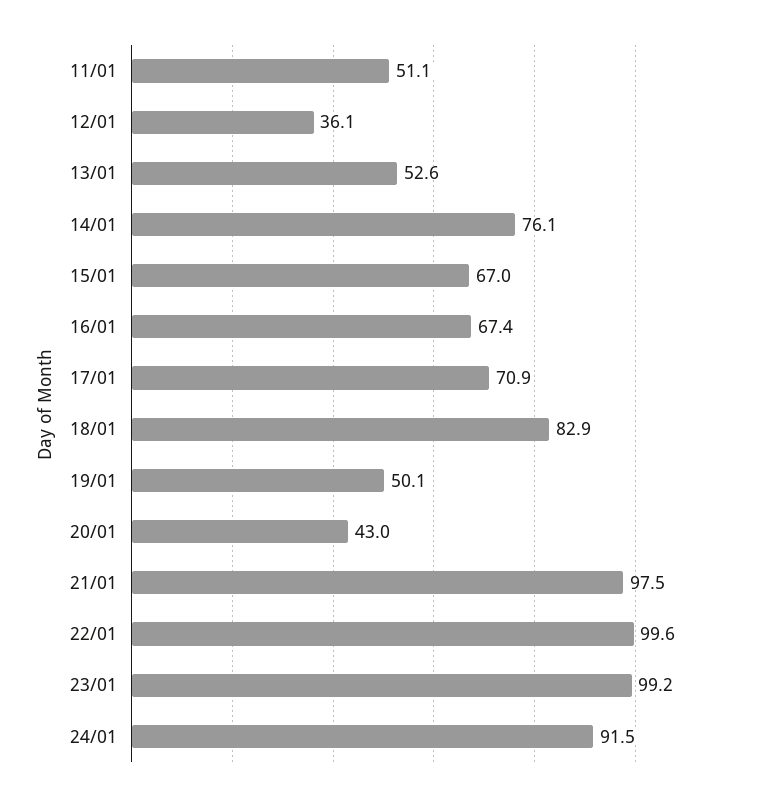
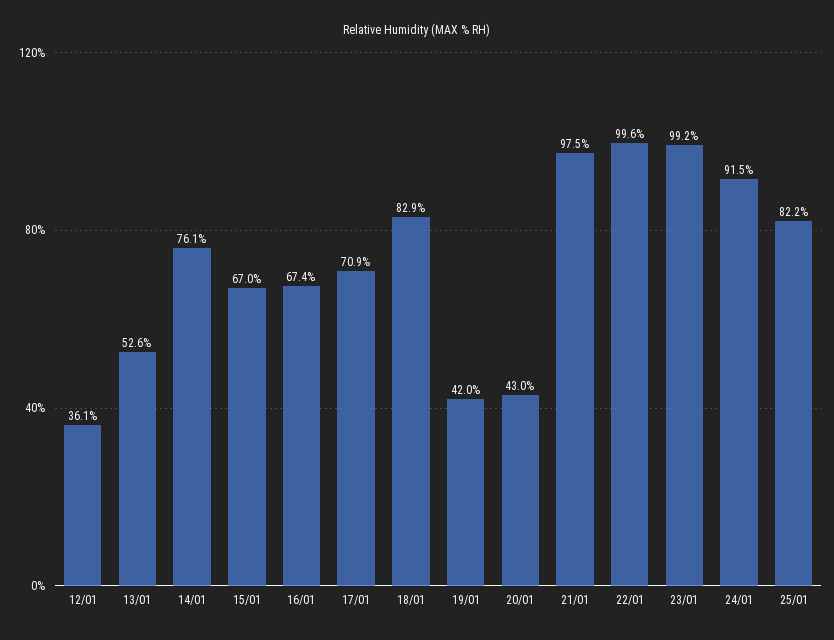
11/01: 51.1 -> none
19/01: 50.1 -> 42
25/01: none -> 82.2

